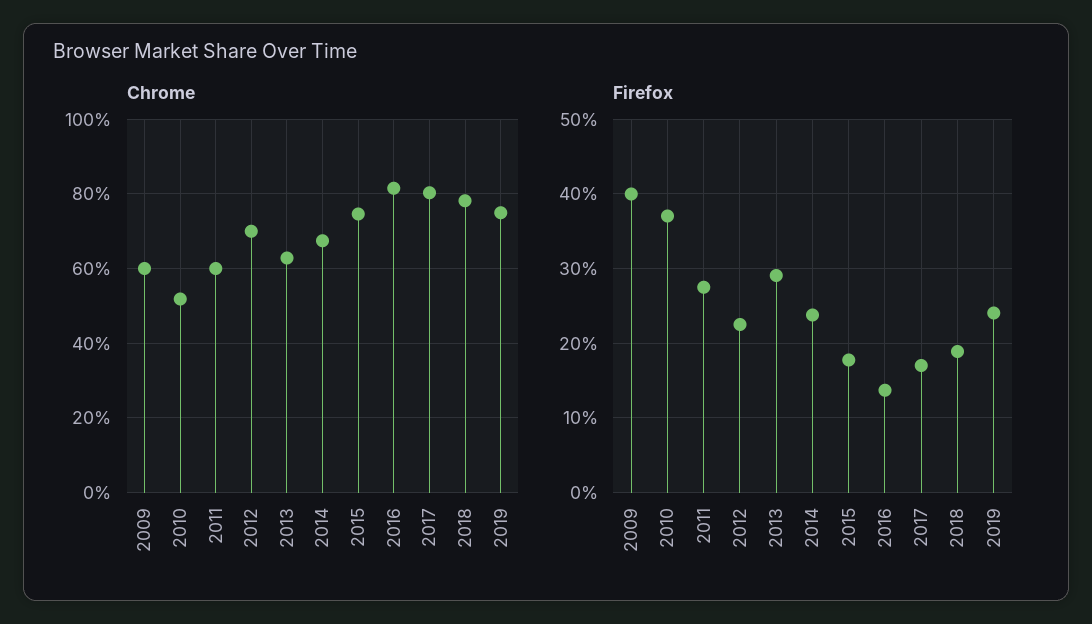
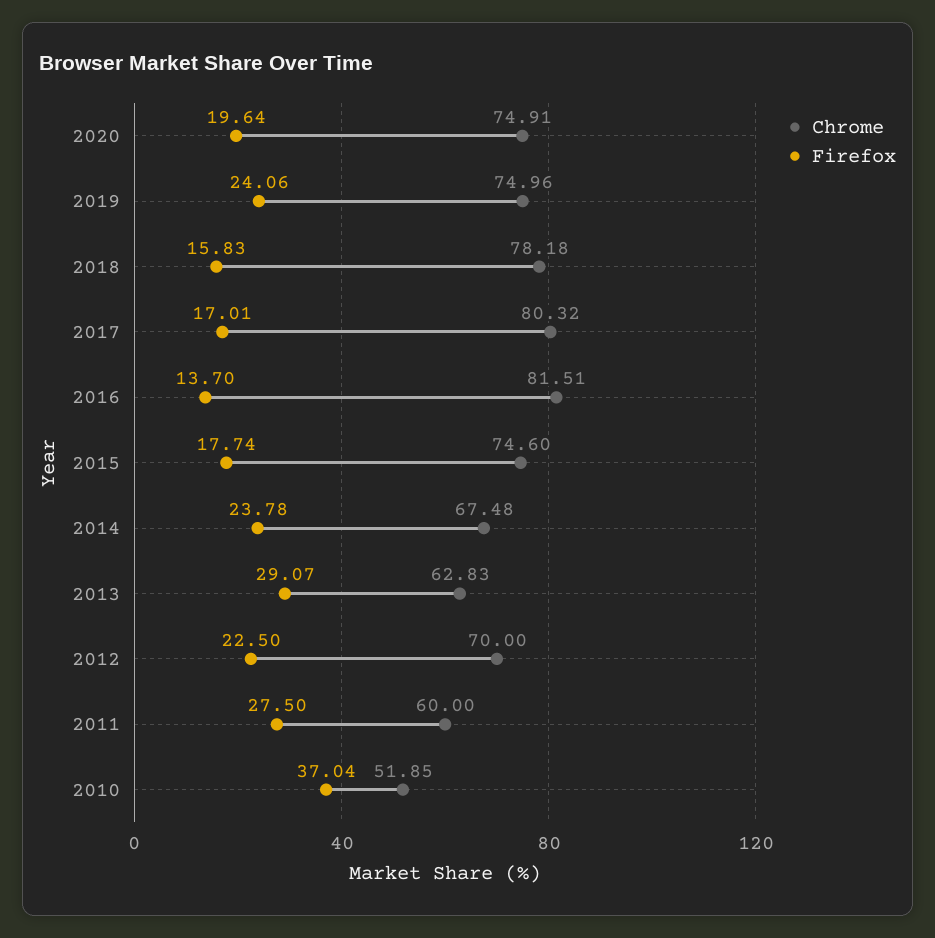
Chrome, 2009: 60 -> none
Firefox, 2009: 40 -> none
Firefox, 2018: 19 -> 15.83
Chrome, 2020: none -> 74.91
Firefox, 2020: none -> 19.64

